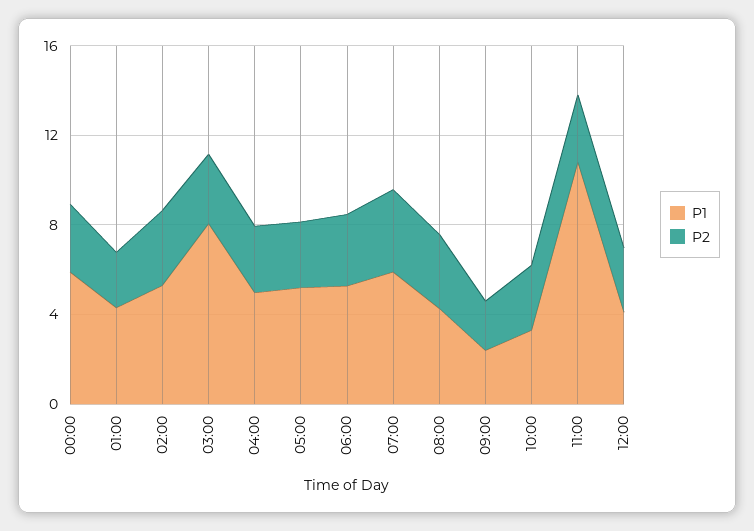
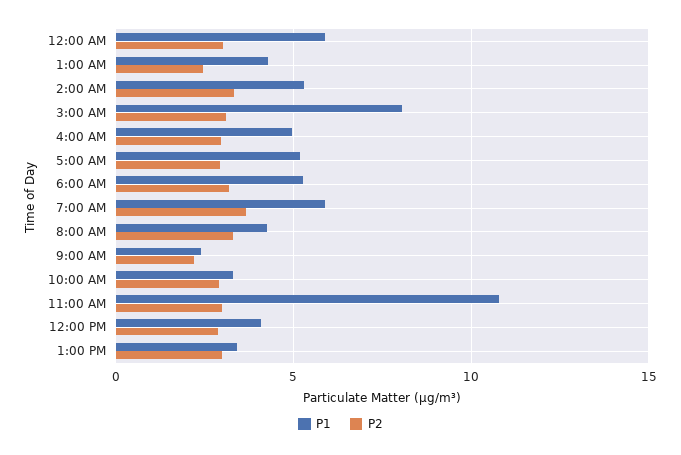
P1, 1:00 PM: none -> 3.5
P2, 1:00 PM: none -> 3

